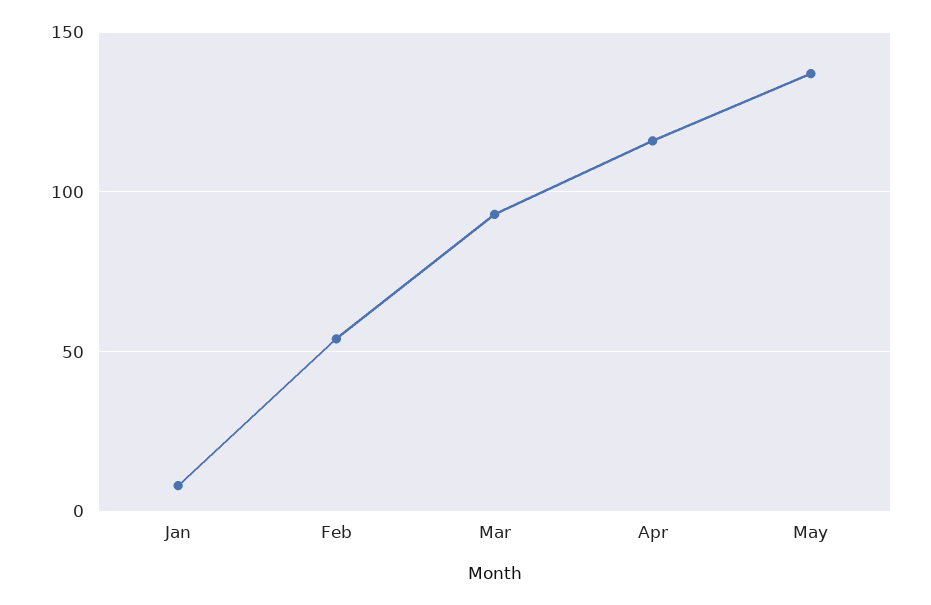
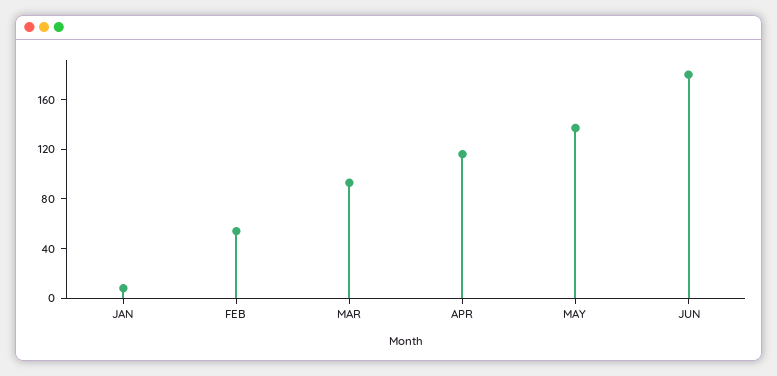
JUN: none -> 180

